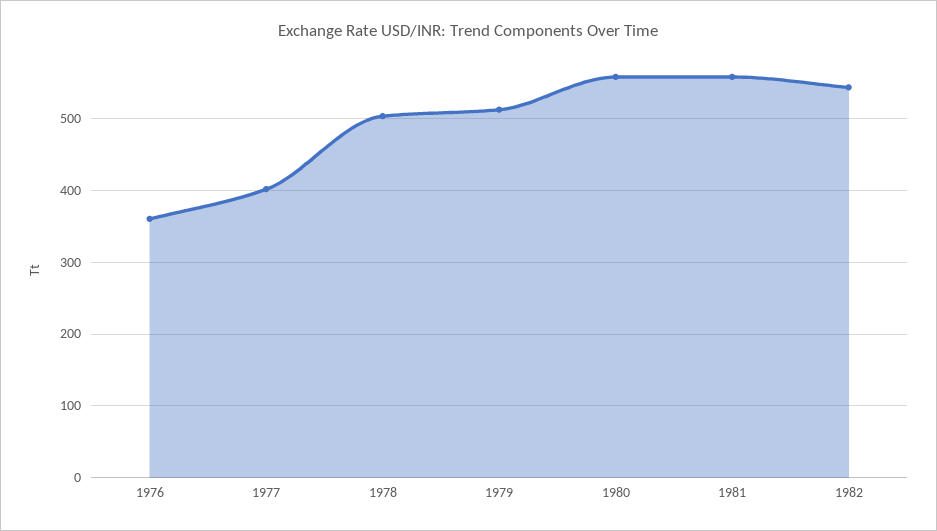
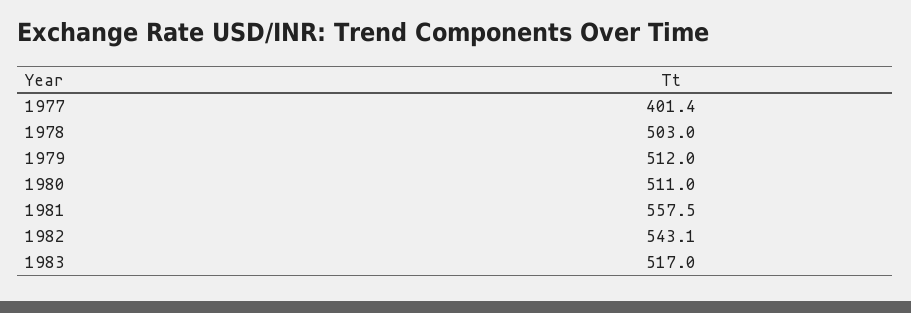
1976: 360 -> none
1980: 560 -> 511
1983: none -> 517

